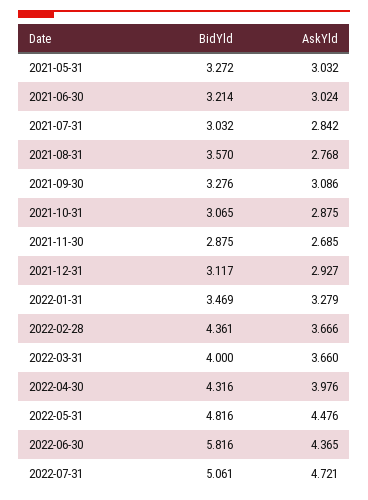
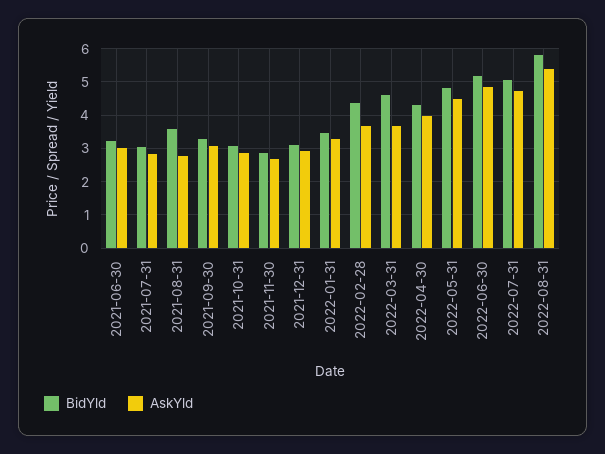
BidYld, 2021-05-31: 3.272 -> none
AskYld, 2021-05-31: 3.032 -> none
BidYld, 2022-03-31: 4 -> 4.6
BidYld, 2022-06-30: 5.816 -> 5.2
AskYld, 2022-06-30: 4.365 -> 4.8
BidYld, 2022-08-31: none -> 5.8
AskYld, 2022-08-31: none -> 5.4

